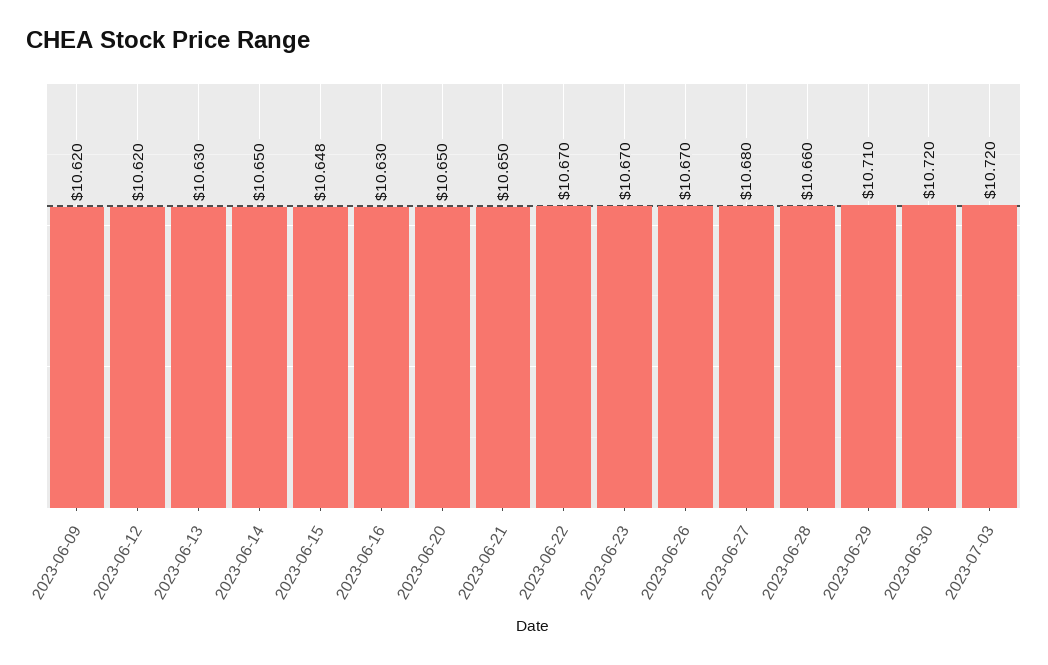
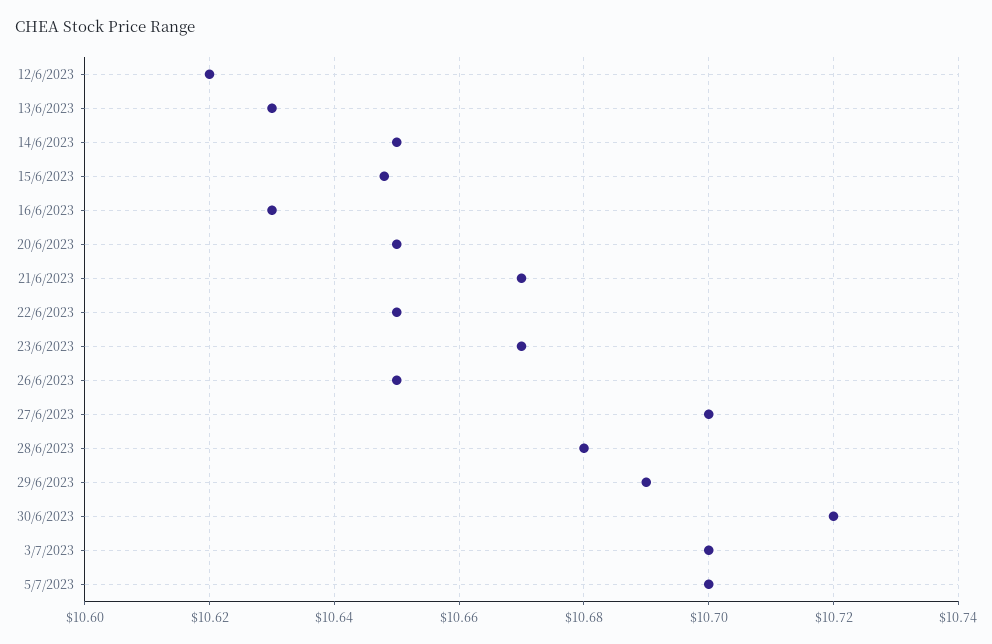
2023-06-09: 10.62 -> none
2023-06-21: 10.65 -> 10.67
2023-06-22: 10.67 -> 10.65
2023-06-26: 10.67 -> 10.65
2023-06-27: 10.68 -> 10.7
2023-06-28: 10.66 -> 10.68
2023-06-29: 10.71 -> 10.69
2023-07-03: 10.72 -> 10.7
5/7/2023: none -> 10.7

